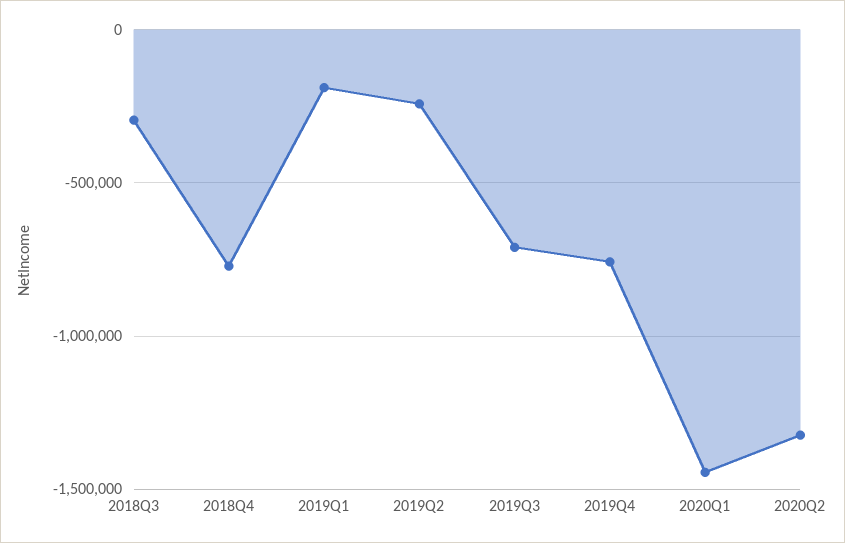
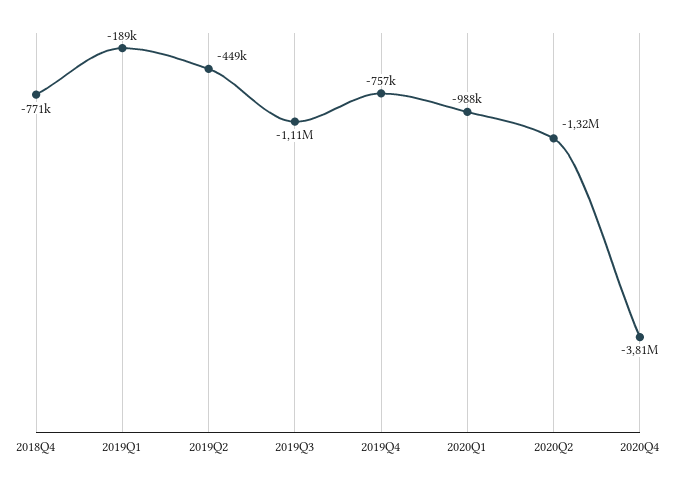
2018Q3: -300000 -> none
2019Q2: -250000 -> -449000
2019Q3: -700000 -> -1110000
2020Q1: -1450000 -> -988000
2020Q4: none -> -3810000

